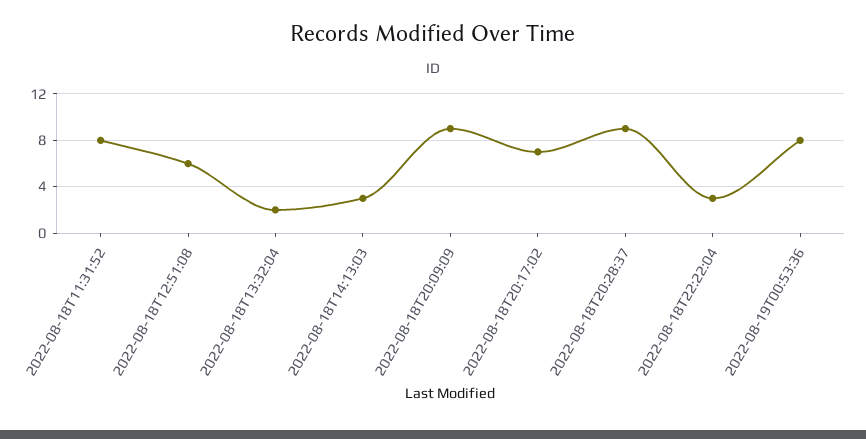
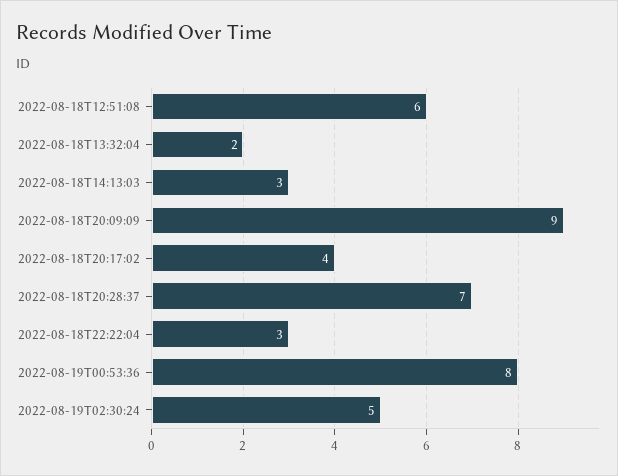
2022-08-18T11:31:52: 8 -> none
2022-08-18T20:17:02: 7 -> 4
2022-08-18T20:28:37: 9 -> 7
2022-08-19T02:30:24: none -> 5

